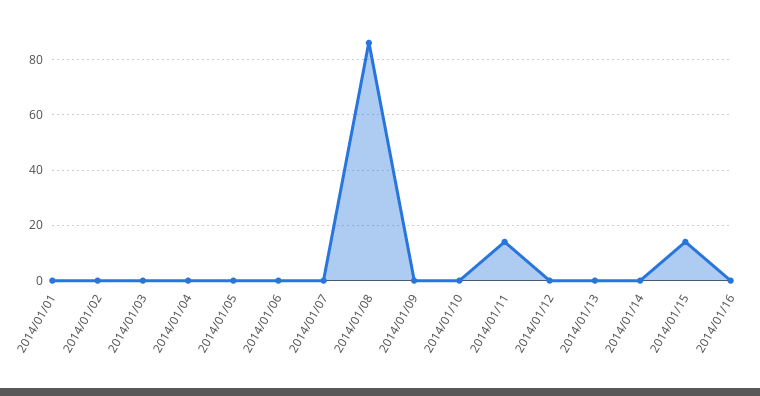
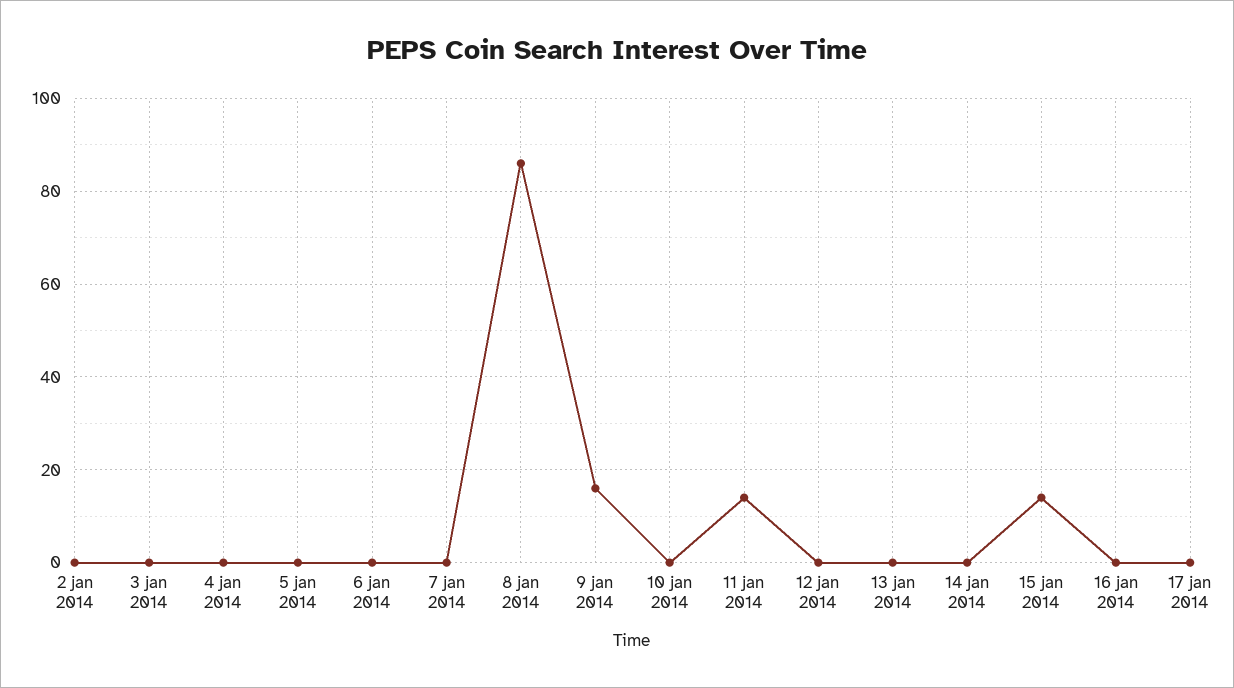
2014/01/01: 0 -> none
2014/01/09: 0 -> 15
17 jan 2014: none -> 0

